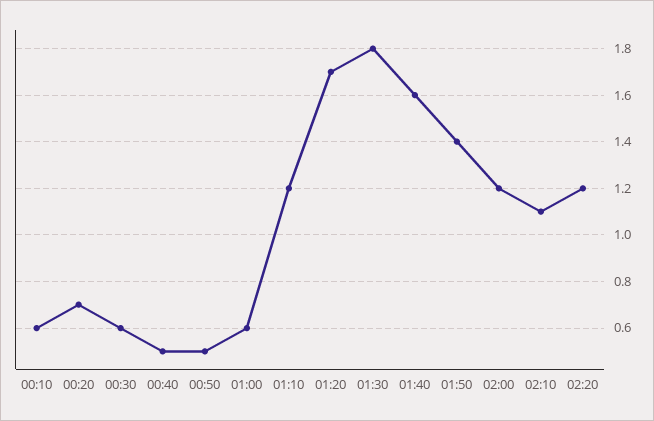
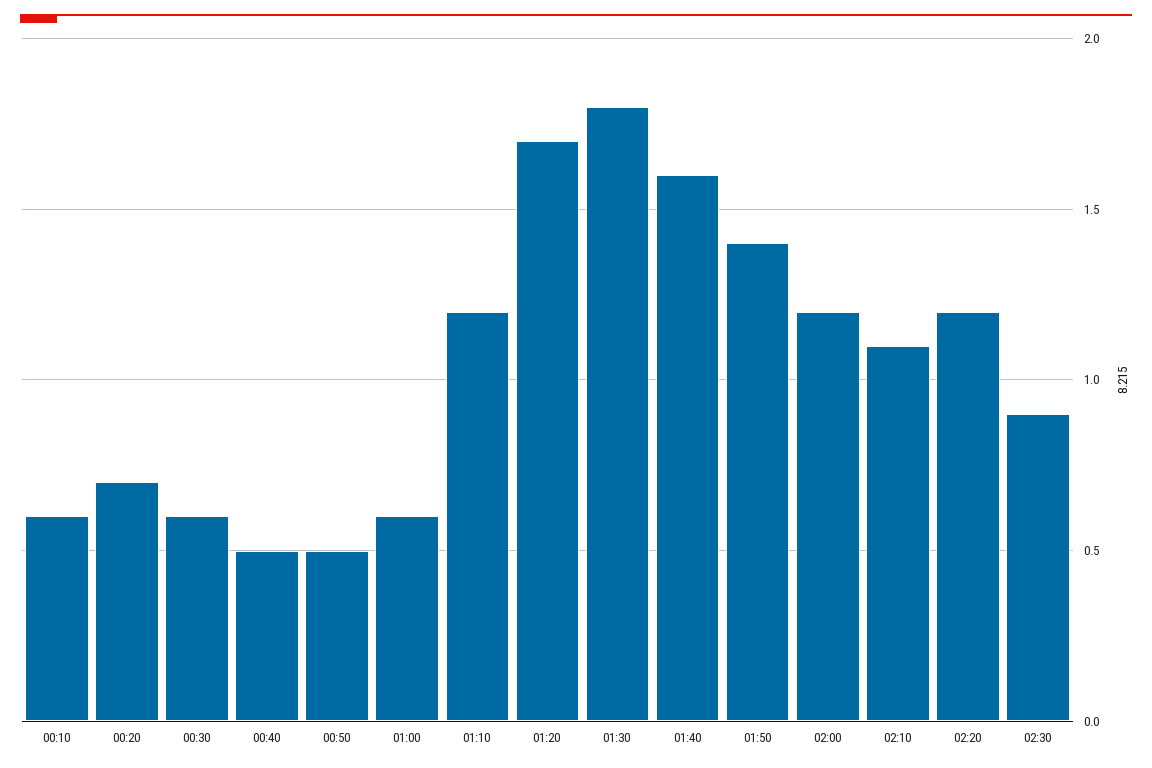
02:30: none -> 0.9

